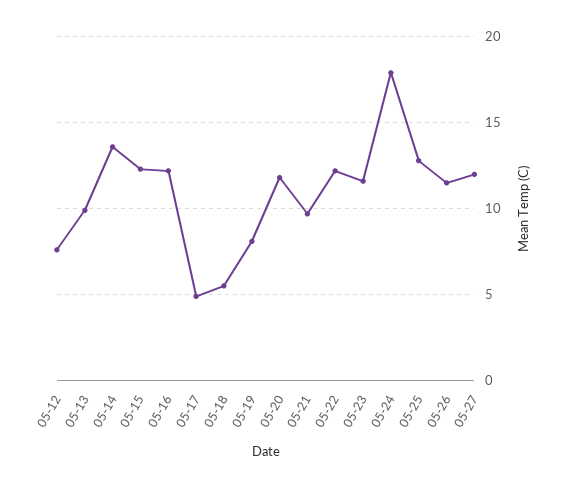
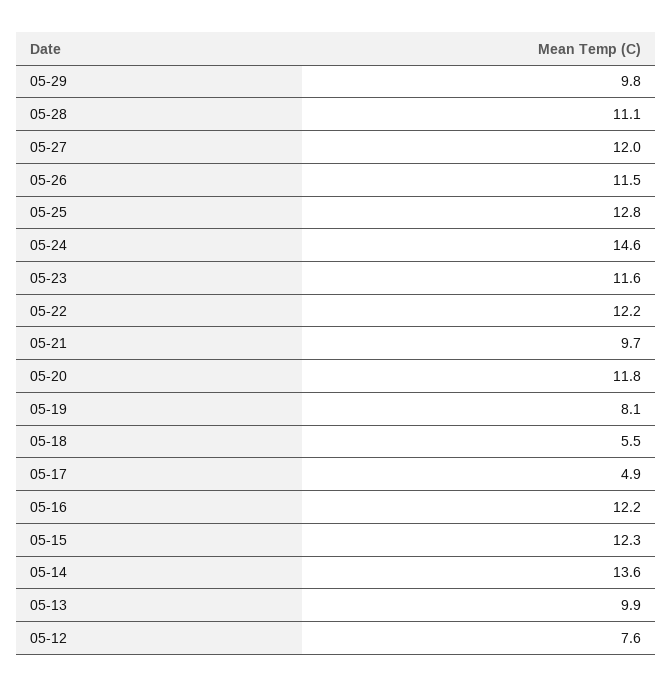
05-24: 18 -> 14.6
05-29: none -> 9.8
05-28: none -> 11.1

